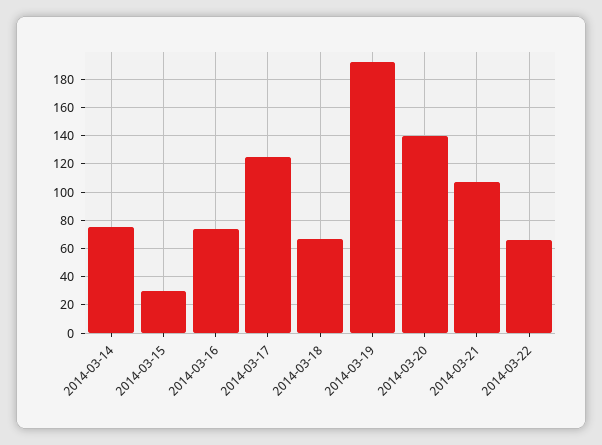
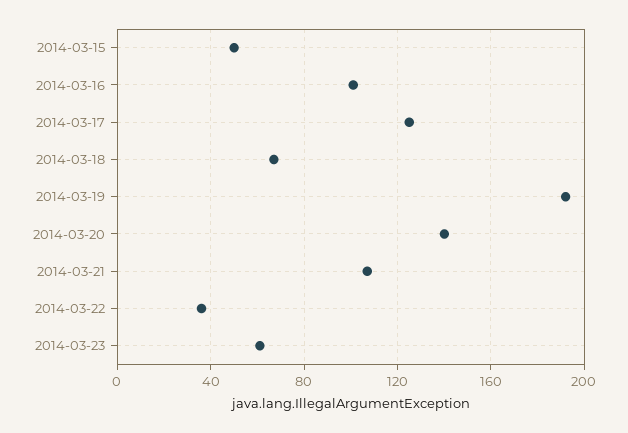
2014-03-14: 75 -> none
2014-03-15: 30 -> 50
2014-03-16: 75 -> 100
2014-03-22: 65 -> 35
2014-03-23: none -> 60

